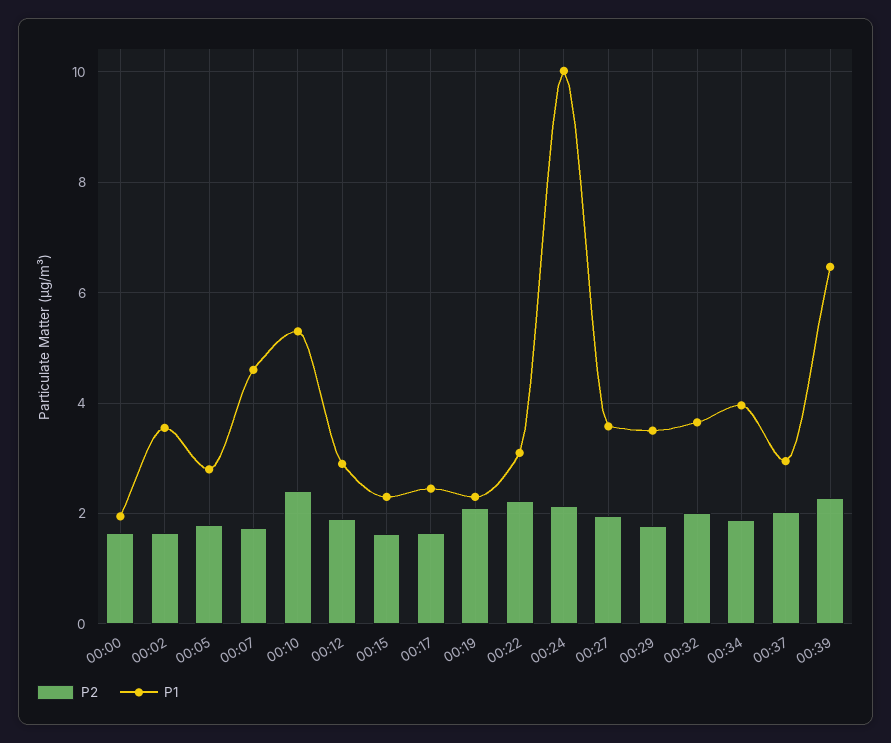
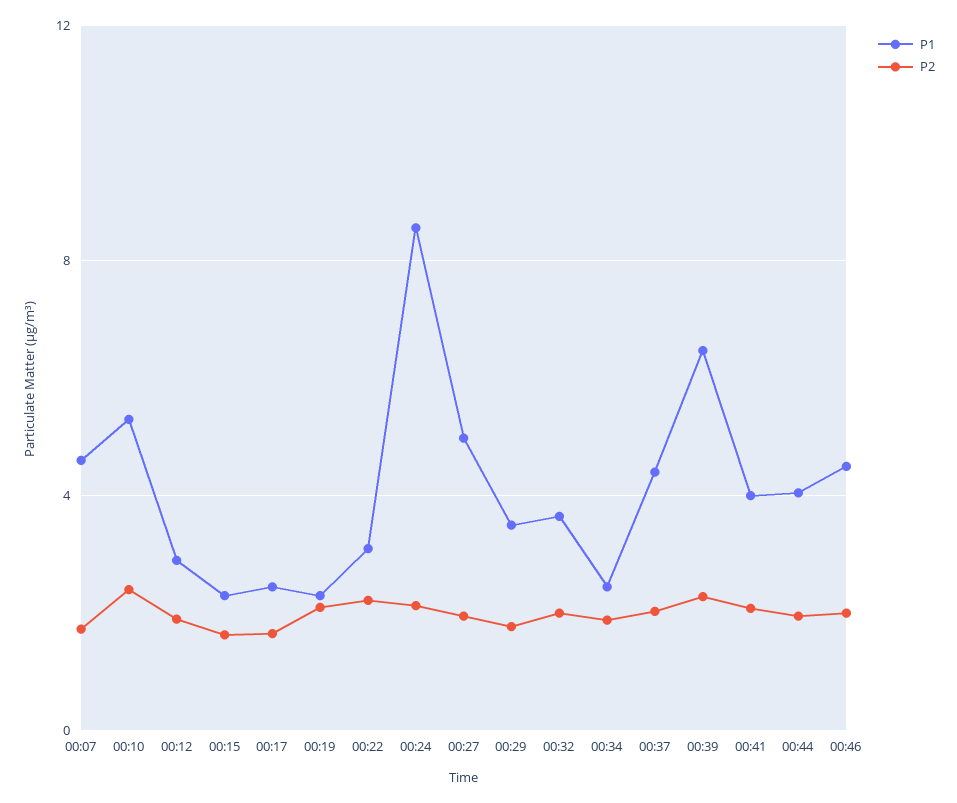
P2, 00:00: 1.6 -> none
P1, 00:00: 2 -> none
P2, 00:02: 1.6 -> none
P1, 00:02: 3.6 -> none
P2, 00:05: 1.8 -> none
P1, 00:05: 2.8 -> none
P1, 00:24: 10 -> 8.5
P1, 00:27: 3.6 -> 5
P1, 00:34: 4 -> 2.5
P1, 00:37: 3 -> 4.5
P1, 00:41: none -> 4
P2, 00:41: none -> 2
P1, 00:44: none -> 4
P2, 00:44: none -> 2
P1, 00:46: none -> 4.5
P2, 00:46: none -> 2

